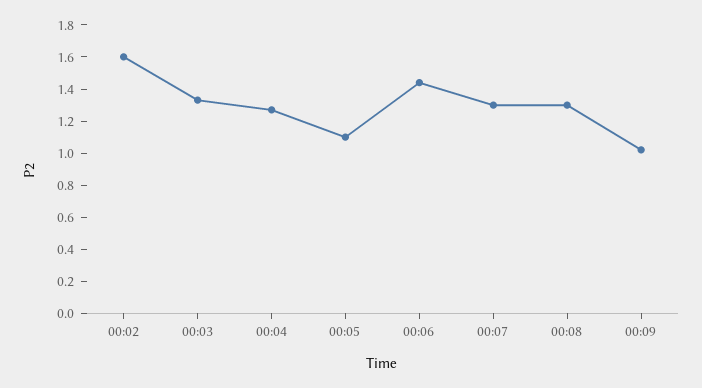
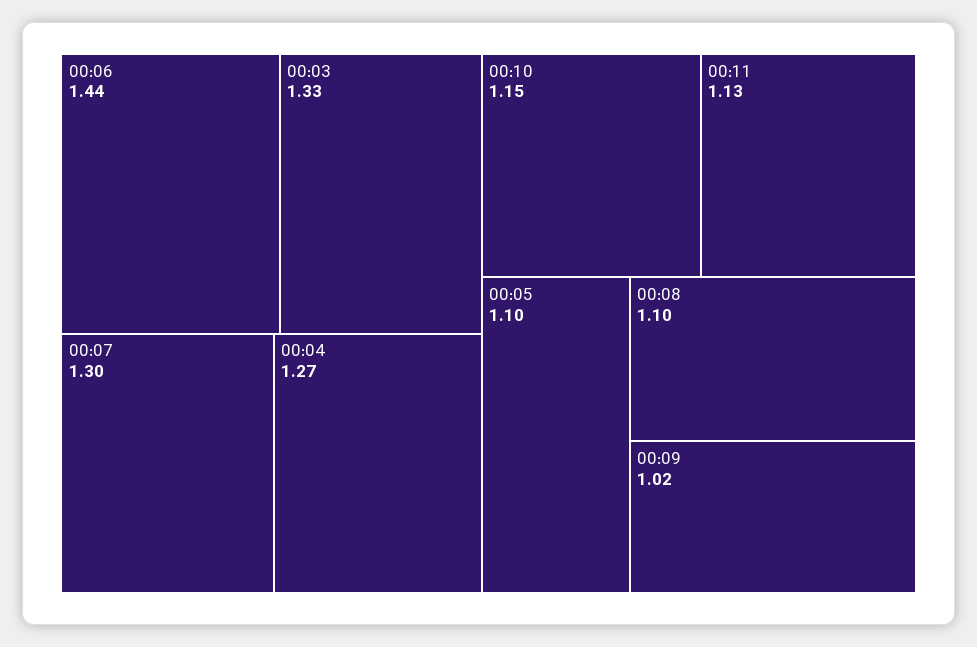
00:02: 1.6 -> none
00:08: 1.3 -> 1.1
00:10: none -> 1.15
00:11: none -> 1.13

